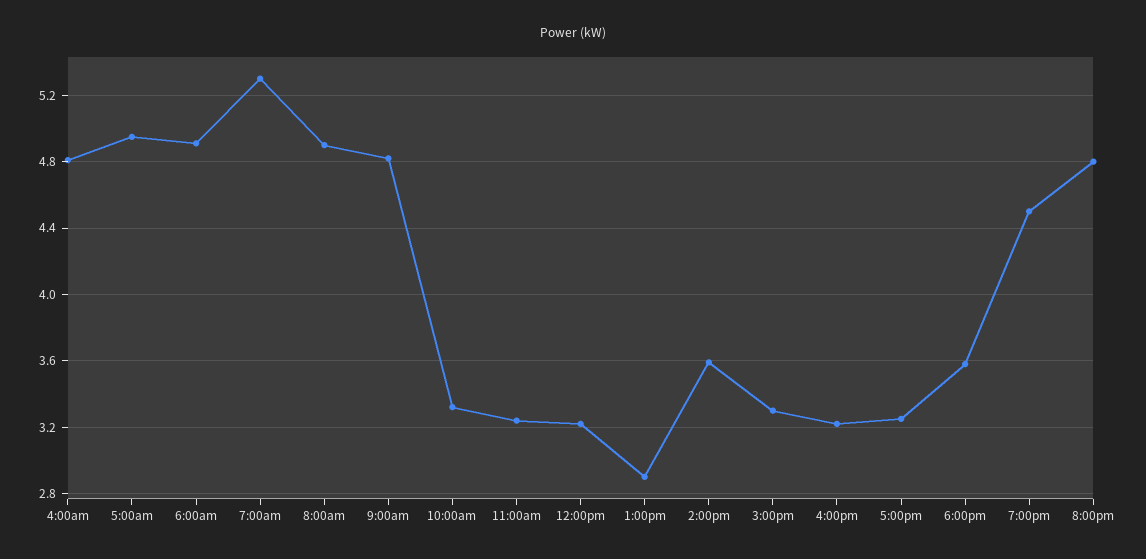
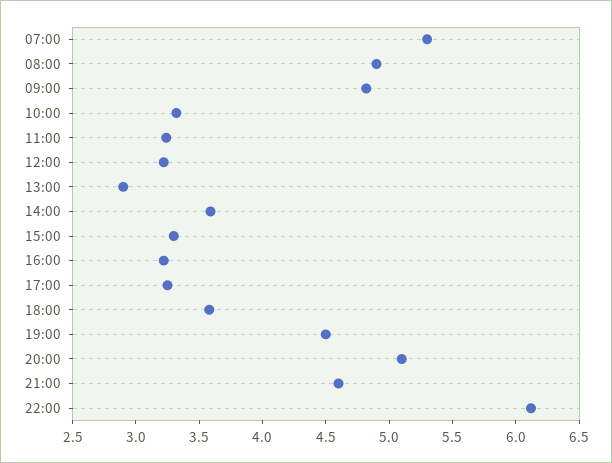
4:00am: 4.8 -> none
5:00am: 4.95 -> none
6:00am: 4.9 -> none
8:00pm: 4.8 -> 5.1
21:00: none -> 4.6
22:00: none -> 6.1

